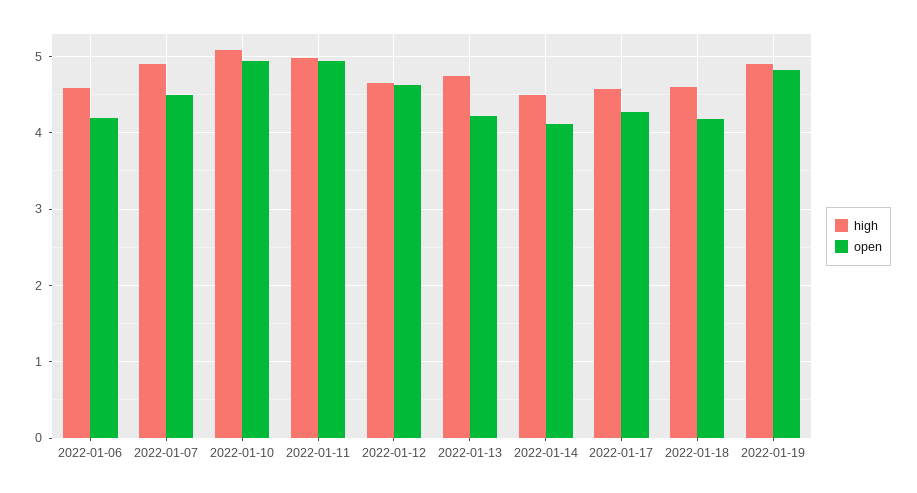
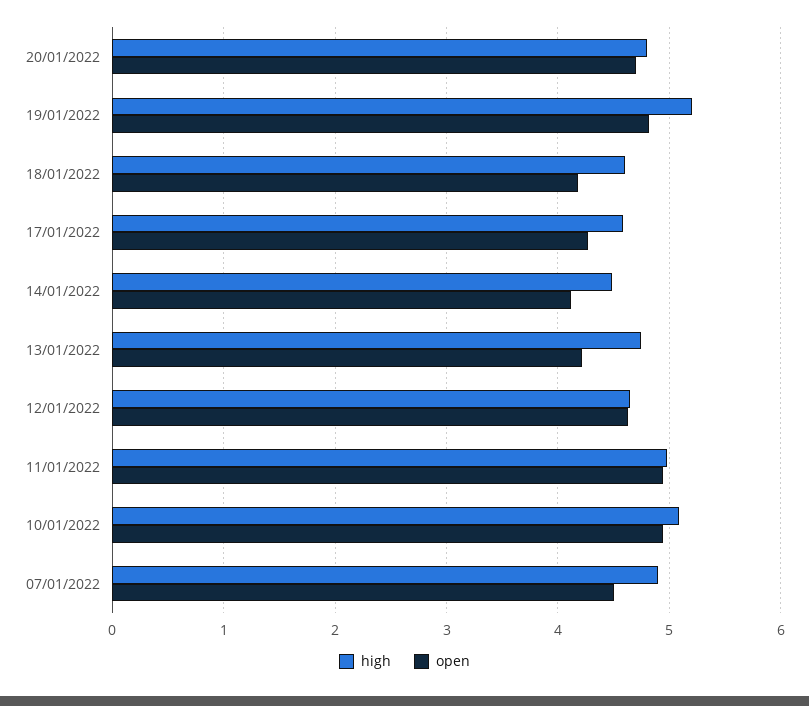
high, 2022-01-06: 4.6 -> none
open, 2022-01-06: 4.2 -> none
high, 2022-01-19: 4.9 -> 5.2
high, 20/01/2022: none -> 4.8
open, 20/01/2022: none -> 4.7

